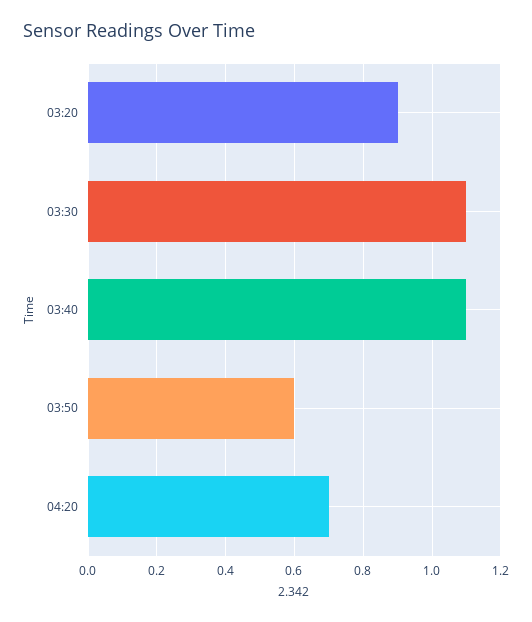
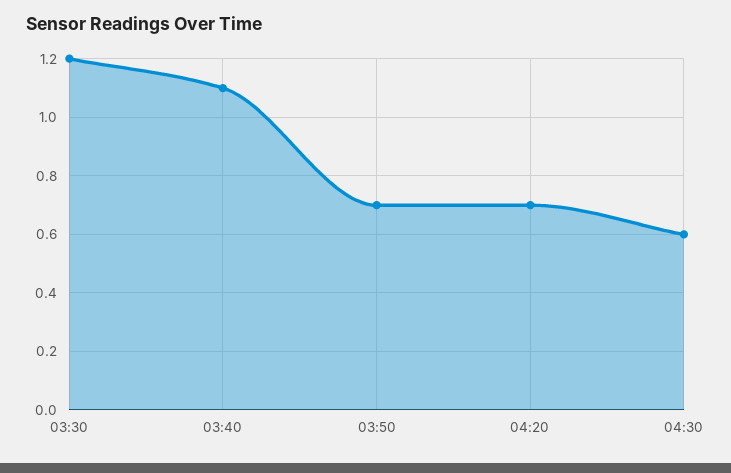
03:20: 0.9 -> none
03:30: 1.1 -> 1.2
03:50: 0.6 -> 0.7
04:30: none -> 0.6

